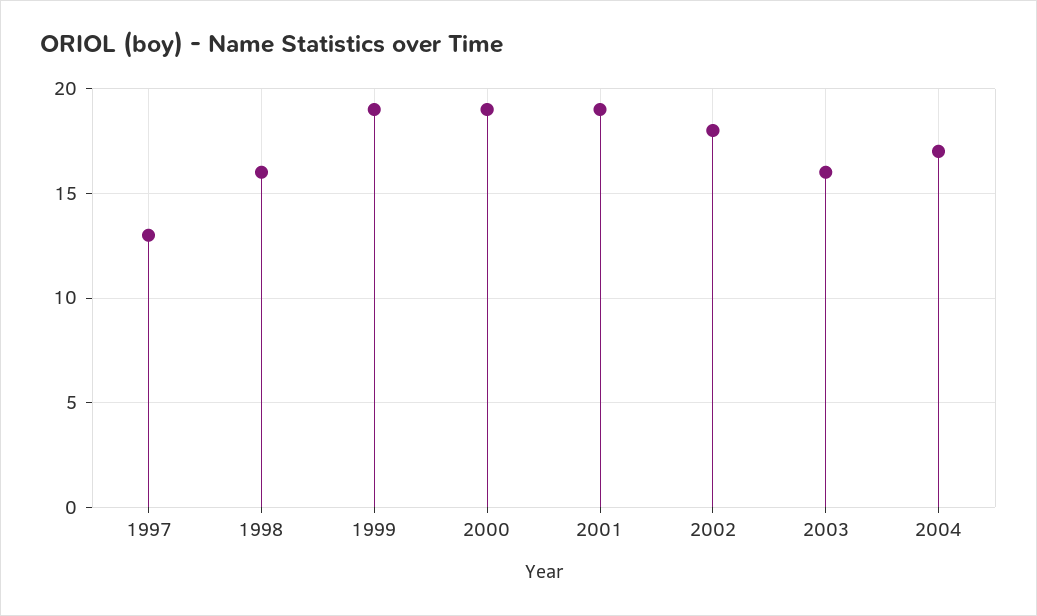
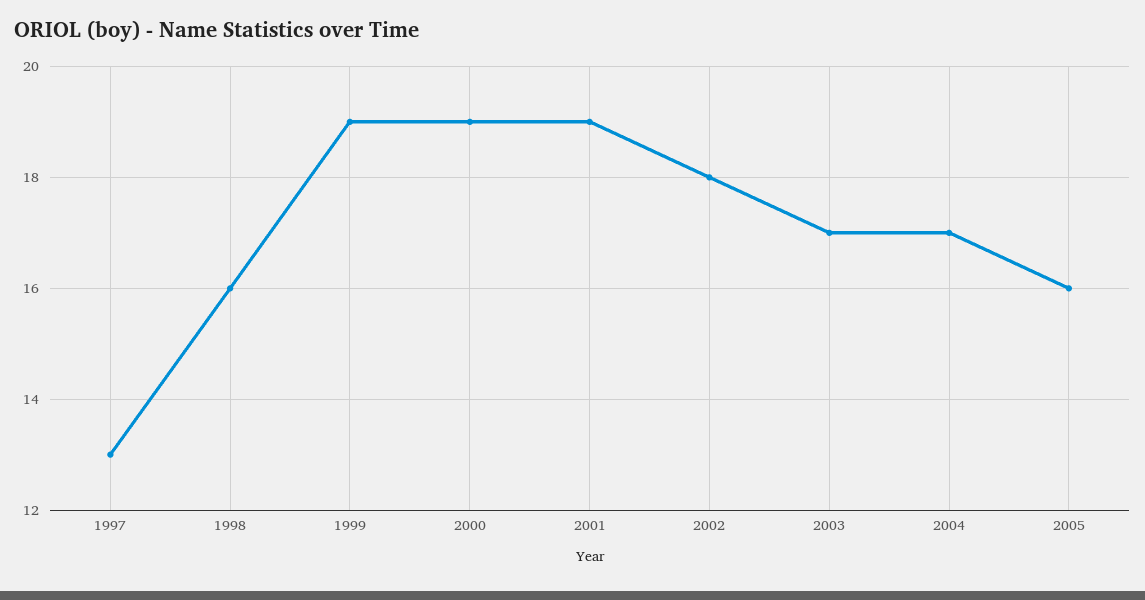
2003: 16 -> 17
2005: none -> 16

